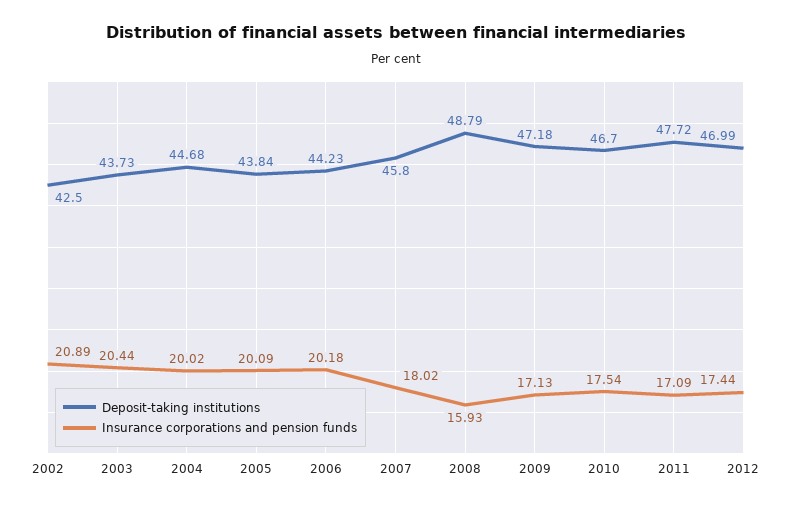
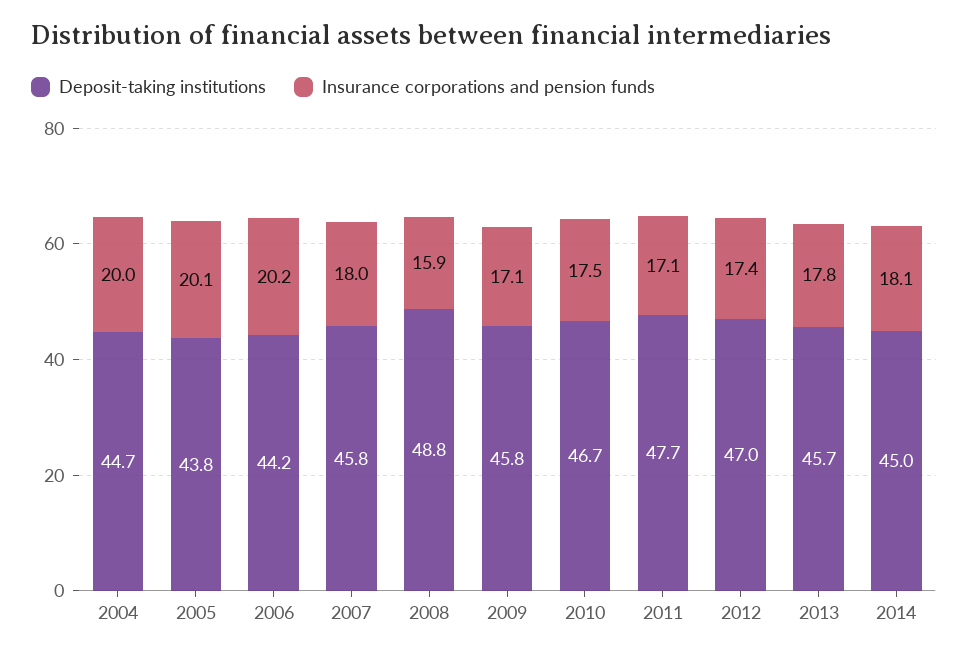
Deposit-taking institutions, 2002: 42.5 -> none
Insurance corporations and pension funds, 2002: 20.89 -> none
Deposit-taking institutions, 2003: 43.73 -> none
Insurance corporations and pension funds, 2003: 20.44 -> none
Deposit-taking institutions, 2009: 47.18 -> 45.8
Deposit-taking institutions, 2013: none -> 45.7
Insurance corporations and pension funds, 2013: none -> 17.8
Deposit-taking institutions, 2014: none -> 45
Insurance corporations and pension funds, 2014: none -> 18.1

